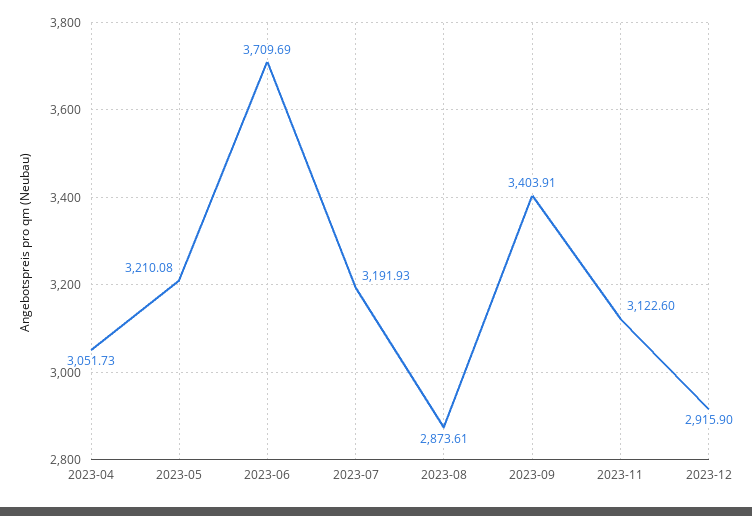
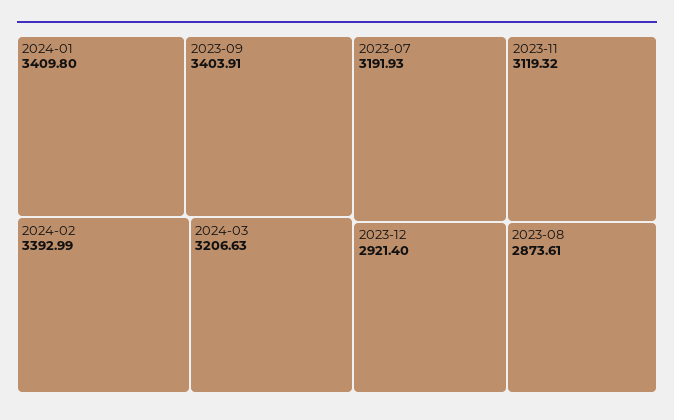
2023-04: 3051.73 -> none
2023-05: 3210.08 -> none
2023-06: 3709.69 -> none
2023-11: 3122.6 -> 3119.32
2023-12: 2915.9 -> 2921.4
2024-01: none -> 3409.8
2024-02: none -> 3392.99
2024-03: none -> 3206.63

